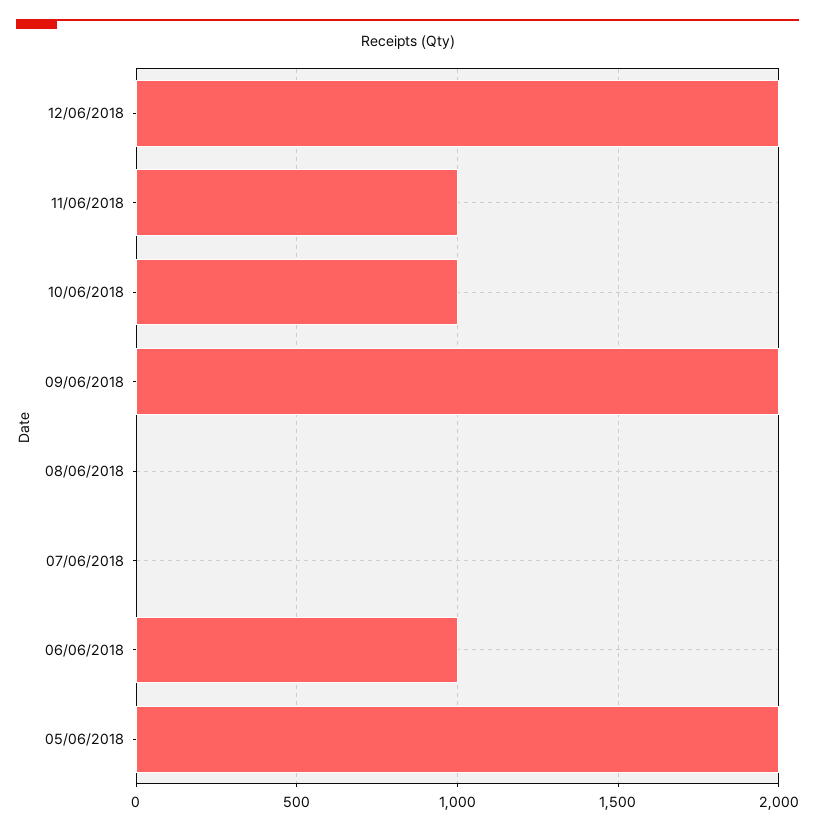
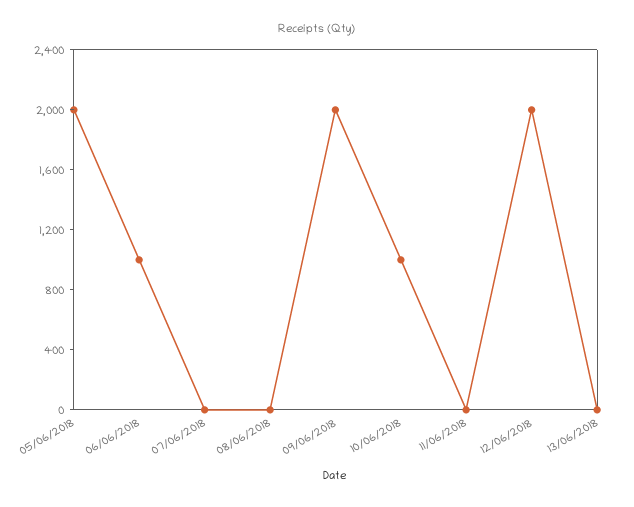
11/06/2018: 1000 -> 0
13/06/2018: none -> 0

